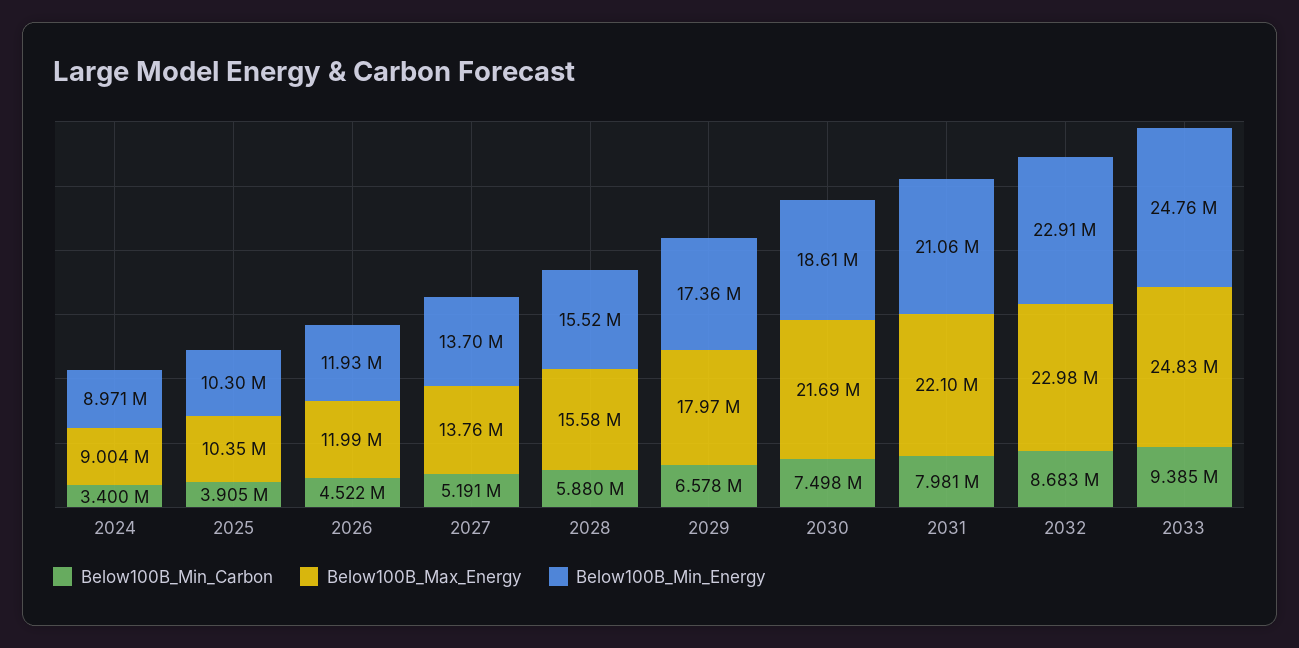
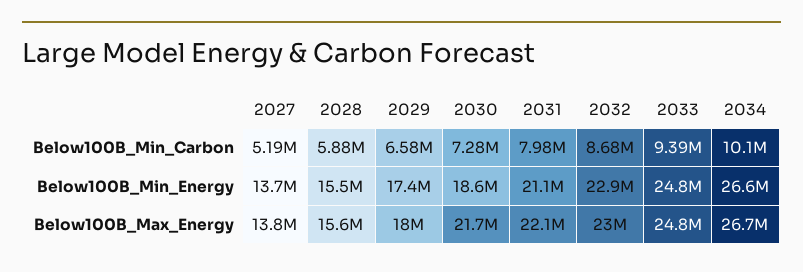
Below100B_Min_Carbon, 2024: 3400000 -> none
Below100B_Max_Energy, 2024: 9004000 -> none
Below100B_Min_Energy, 2024: 8971000 -> none
Below100B_Min_Carbon, 2025: 3905000 -> none
Below100B_Max_Energy, 2025: 10350000 -> none
Below100B_Min_Energy, 2025: 10300000 -> none
Below100B_Min_Carbon, 2026: 4522000 -> none
Below100B_Max_Energy, 2026: 11990000 -> none
Below100B_Min_Energy, 2026: 11930000 -> none
Below100B_Min_Carbon, 2030: 7498000 -> 7280000
Below100B_Min_Carbon, 2034: none -> 10100000
Below100B_Min_Energy, 2034: none -> 26600000
Below100B_Max_Energy, 2034: none -> 26700000

